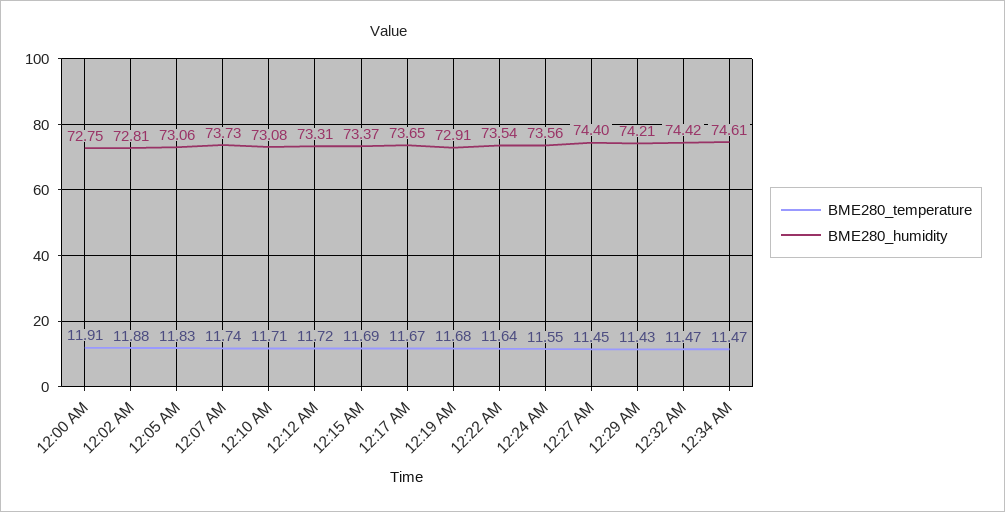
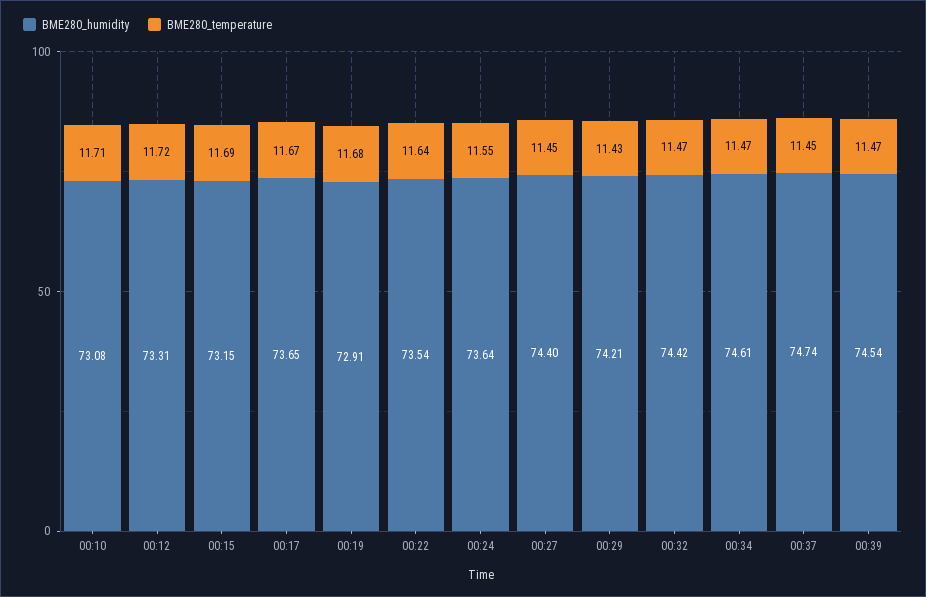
BME280_temperature, 12:00 AM: 11.91 -> none
BME280_humidity, 12:00 AM: 72.75 -> none
BME280_temperature, 12:02 AM: 11.88 -> none
BME280_humidity, 12:02 AM: 72.81 -> none
BME280_temperature, 12:05 AM: 11.83 -> none
BME280_humidity, 12:05 AM: 73.06 -> none
BME280_temperature, 12:07 AM: 11.74 -> none
BME280_humidity, 12:07 AM: 73.73 -> none
BME280_humidity, 12:15 AM: 73.37 -> 73.15
BME280_humidity, 12:24 AM: 73.56 -> 73.64
BME280_humidity, 00:37: none -> 74.74
BME280_temperature, 00:37: none -> 11.45
BME280_humidity, 00:39: none -> 74.54
BME280_temperature, 00:39: none -> 11.47

